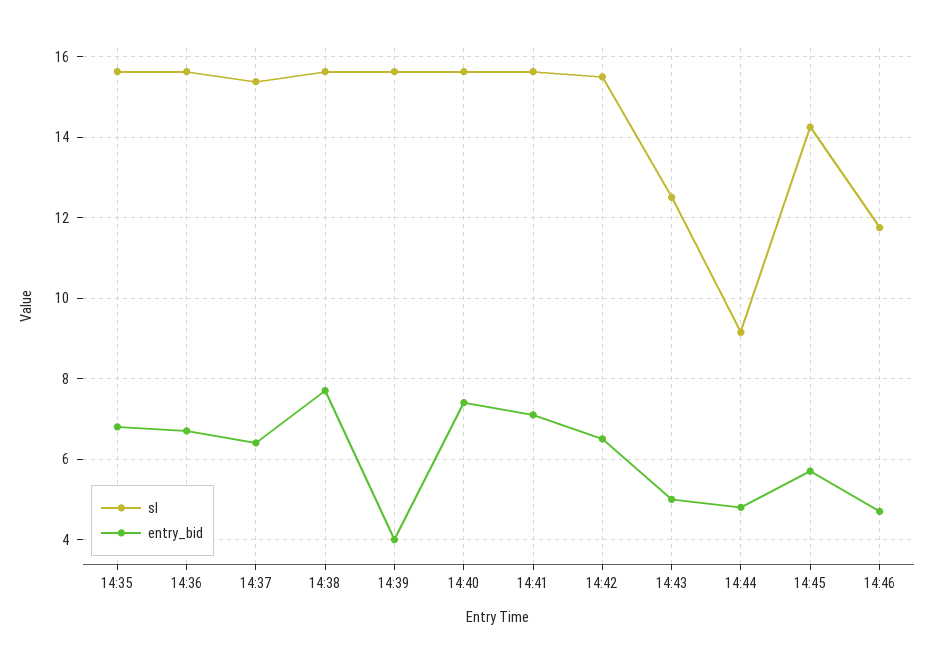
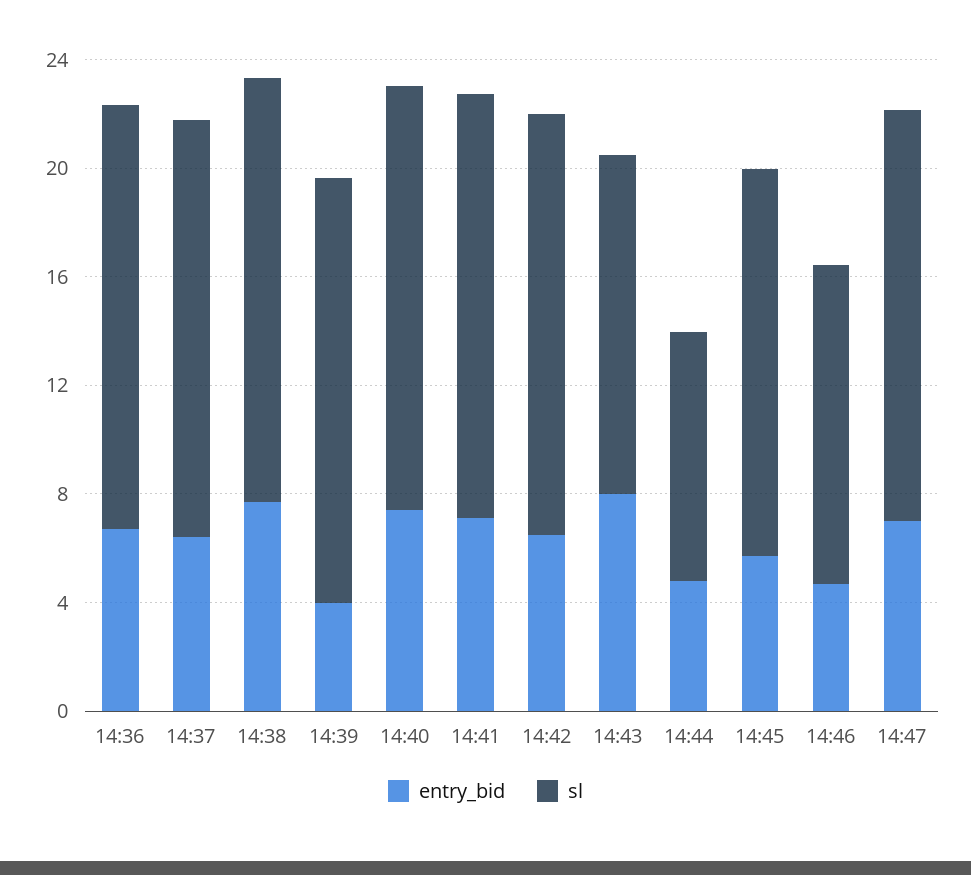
sl, 14:35: 15.6 -> none
entry_bid, 14:35: 6.8 -> none
entry_bid, 14:43: 5 -> 8
entry_bid, 14:47: none -> 7
sl, 14:47: none -> 15

